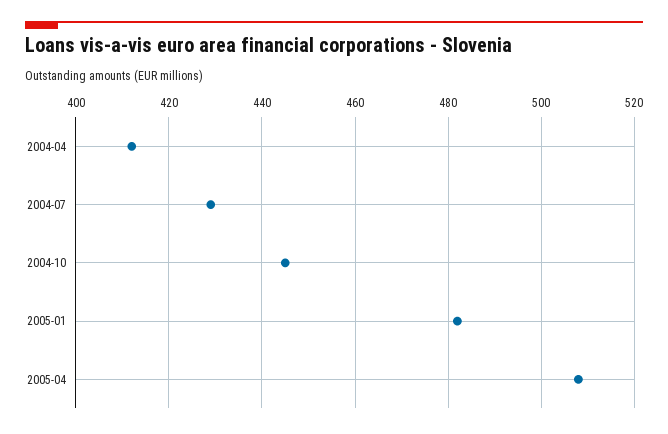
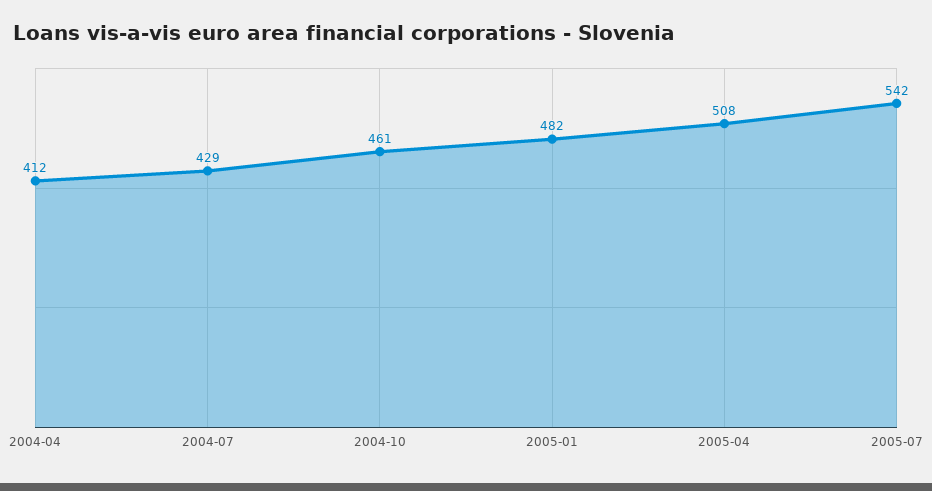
2004-10: 445 -> 461
2005-07: none -> 542

